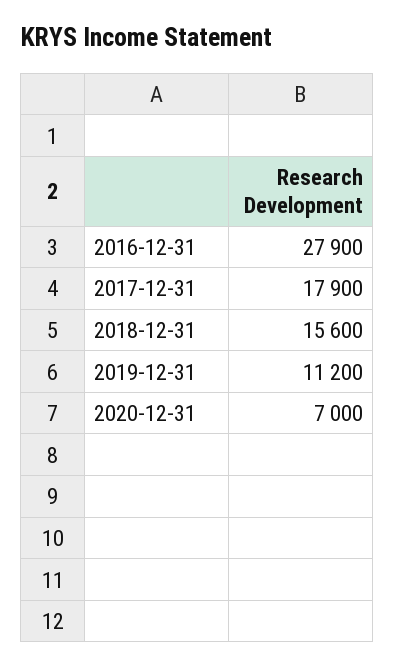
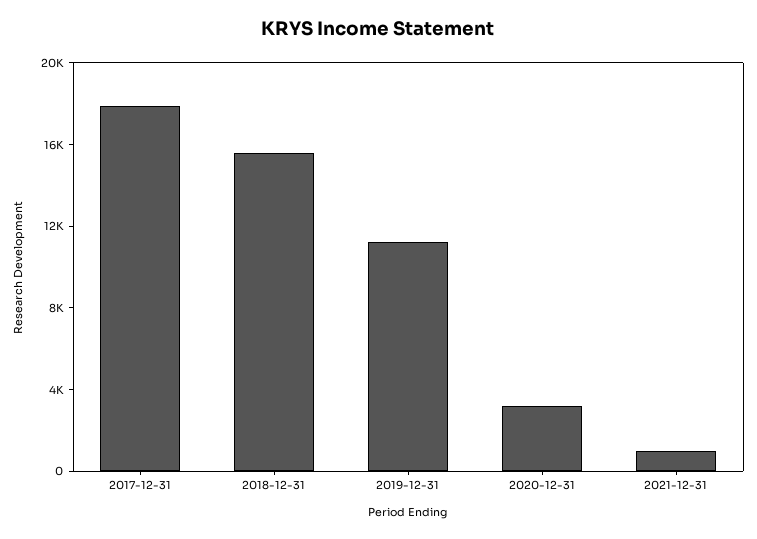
2016-12-31: 27900 -> none
2020-12-31: 7000 -> 3000
2021-12-31: none -> 1000

